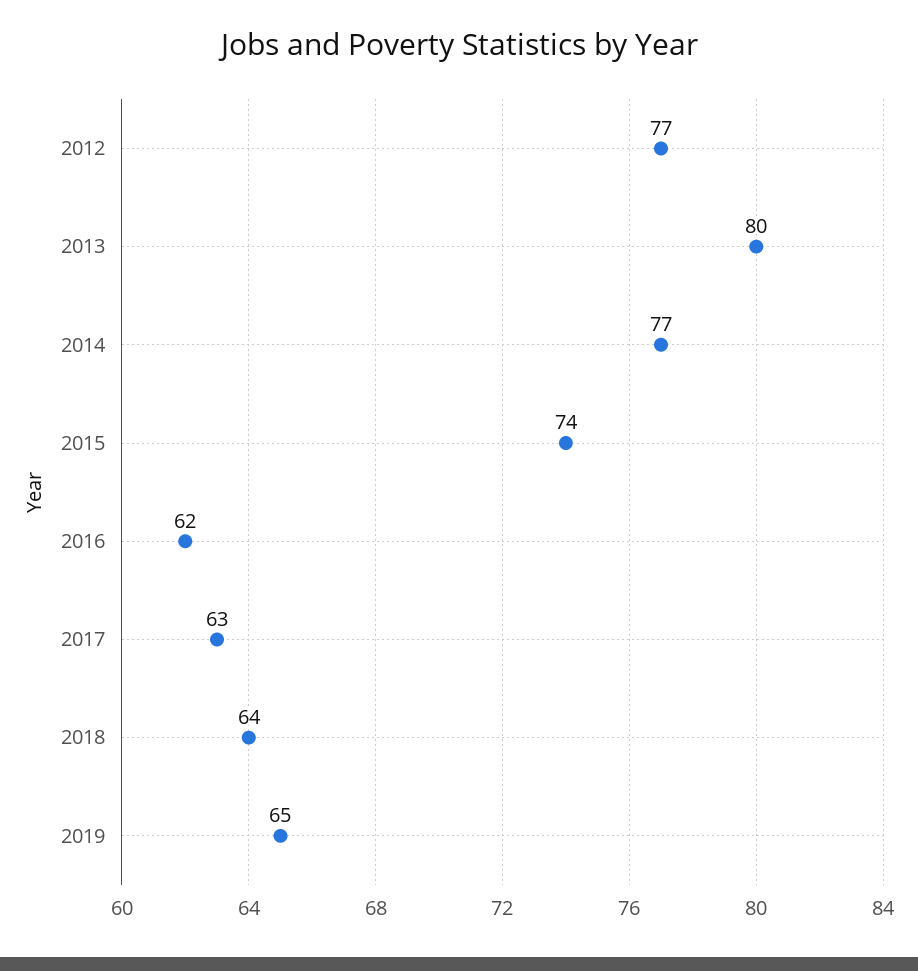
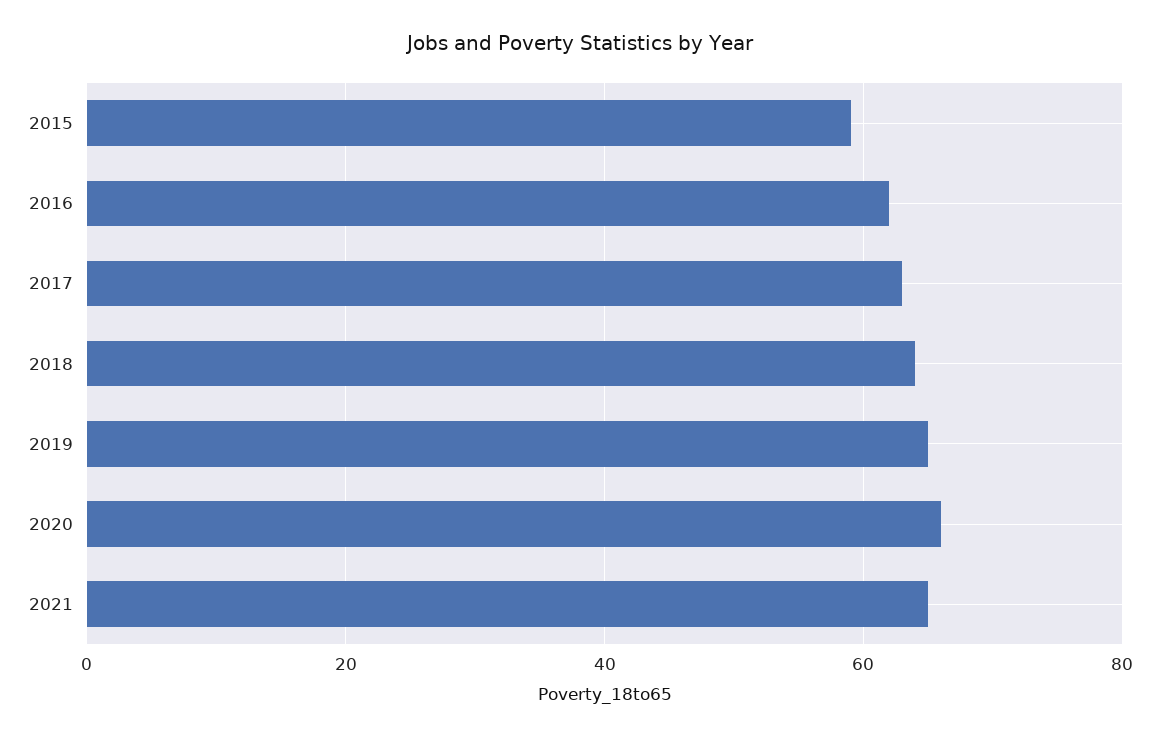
2012: 77 -> none
2013: 80 -> none
2014: 77 -> none
2015: 74 -> 60
2020: none -> 65
2021: none -> 65

